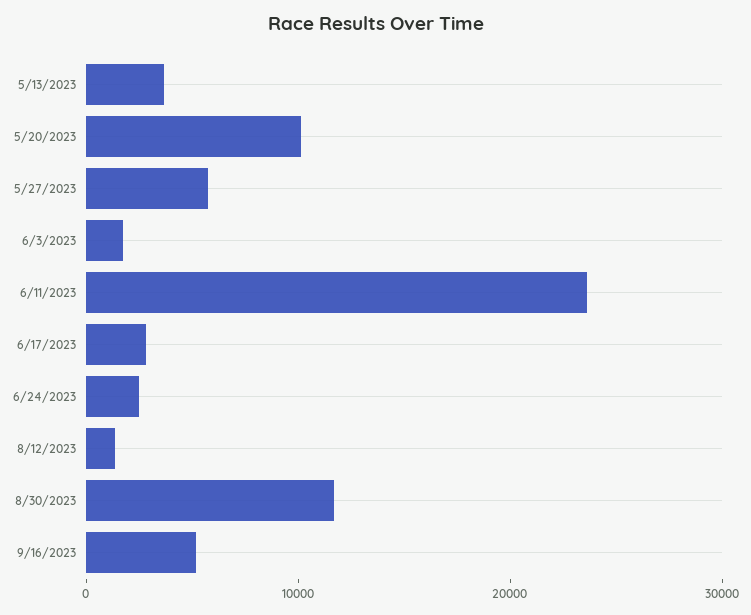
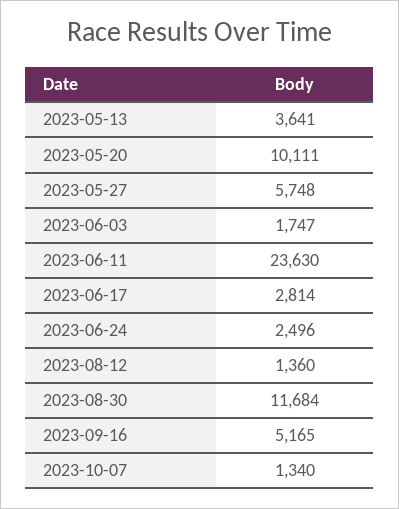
2023-10-07: none -> 1340

